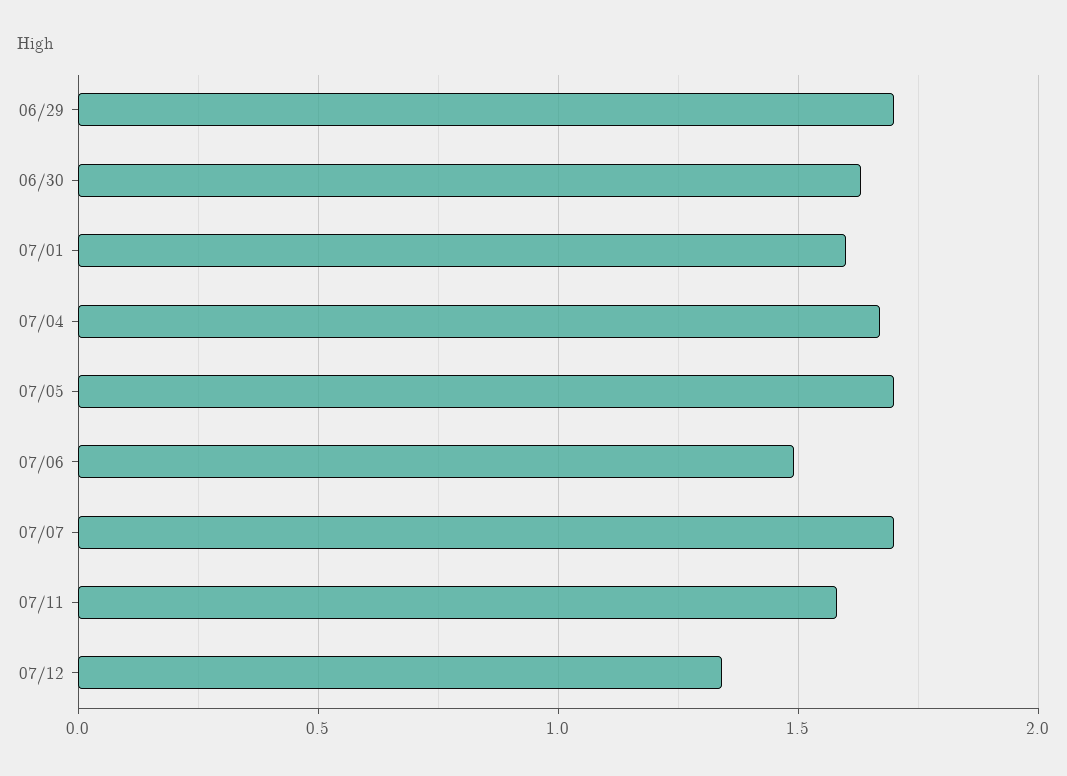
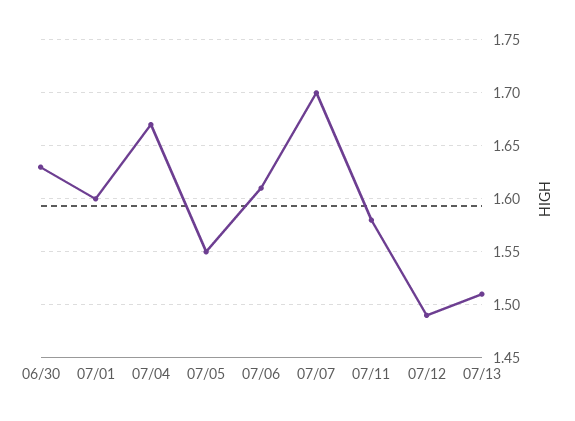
06/29: 1.7 -> none
07/05: 1.7 -> 1.55
07/06: 1.5 -> 1.61
07/12: 1.35 -> 1.49
07/13: none -> 1.51

